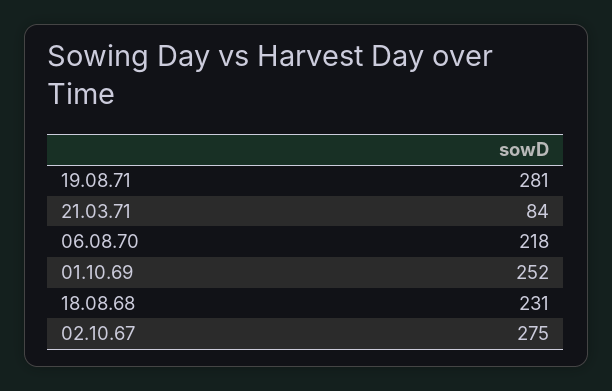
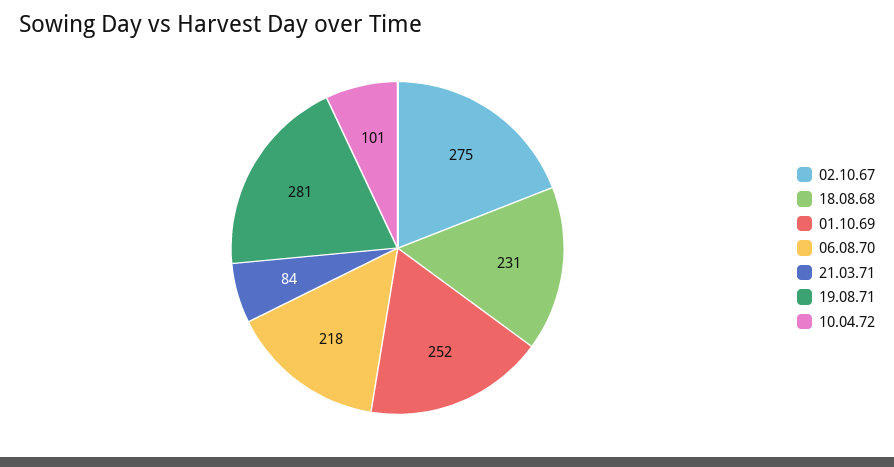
10.04.72: none -> 101

